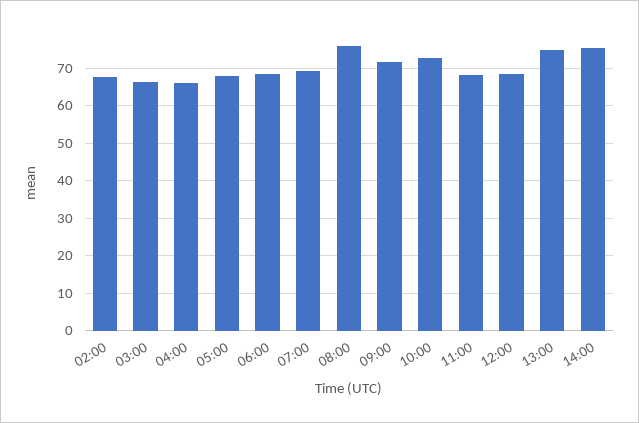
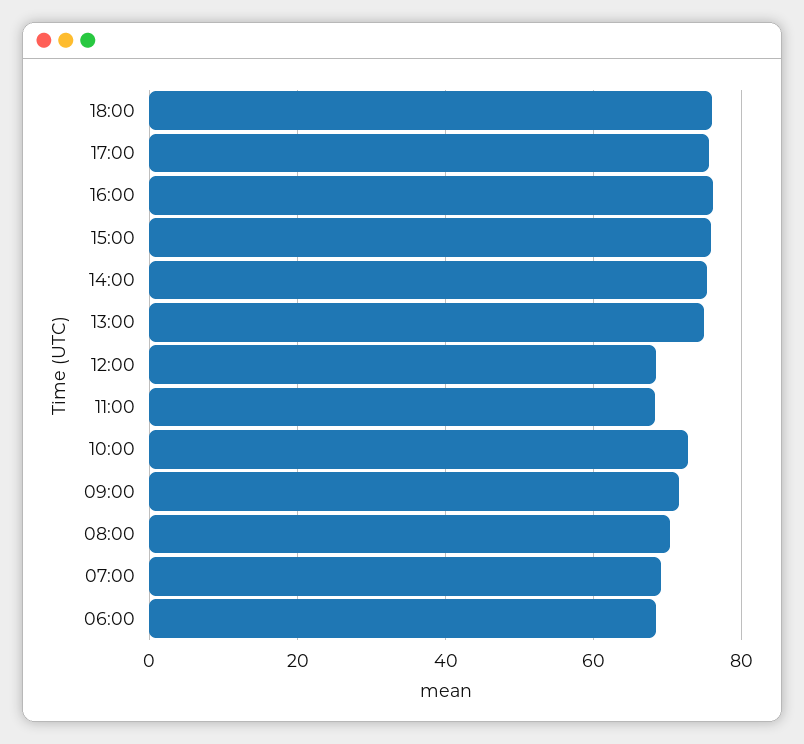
02:00: 68 -> none
03:00: 66 -> none
04:00: 66 -> none
05:00: 68 -> none
08:00: 76 -> 70
18:00: none -> 76
17:00: none -> 76
16:00: none -> 76
15:00: none -> 76

